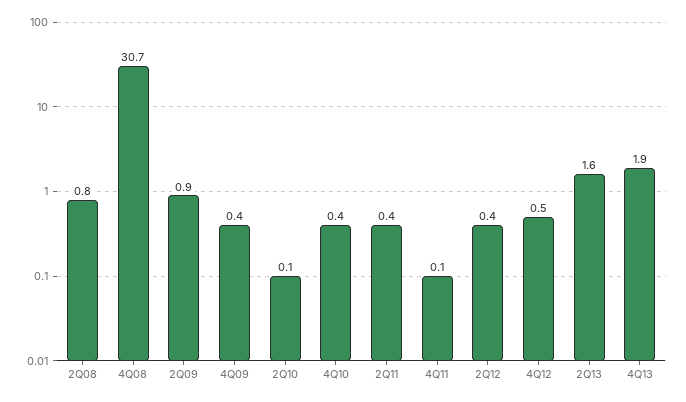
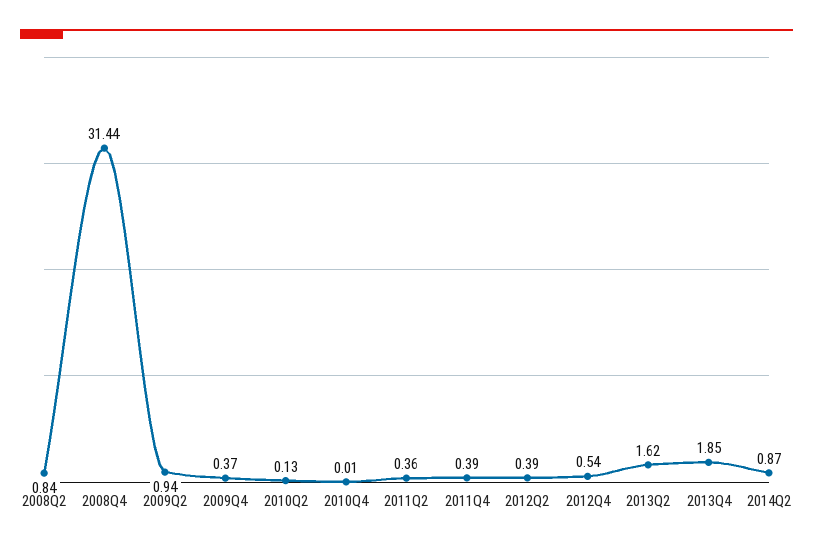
4Q08: 30.7 -> 31.44
4Q10: 0.4 -> 0.01
4Q11: 0.1 -> 0.39
2014Q2: none -> 0.87

